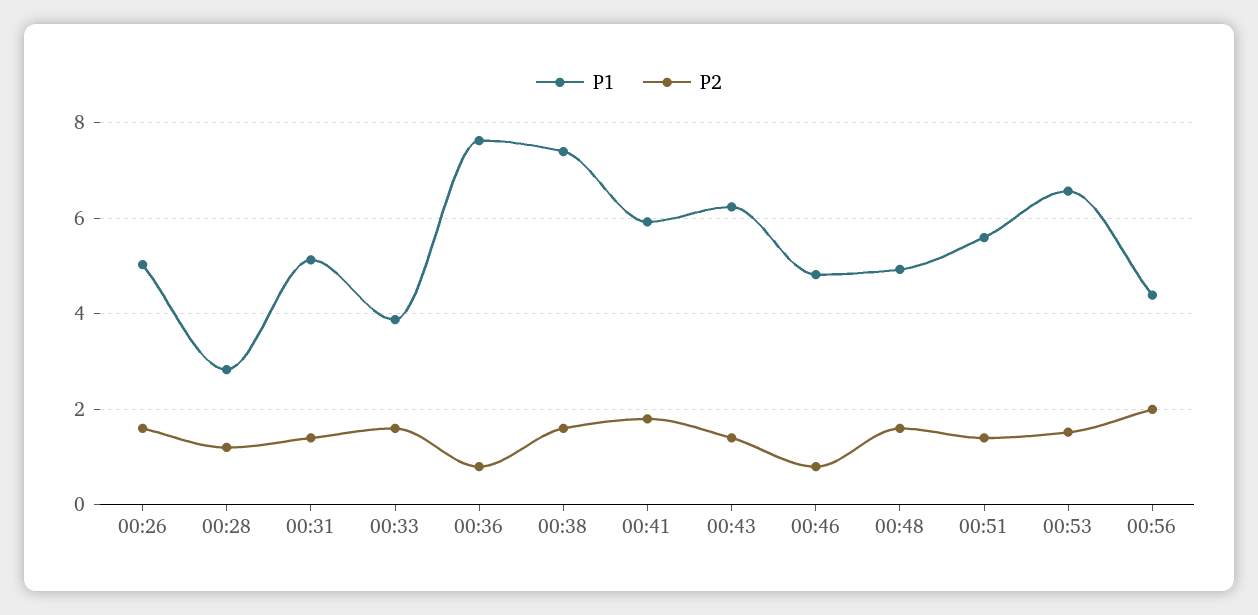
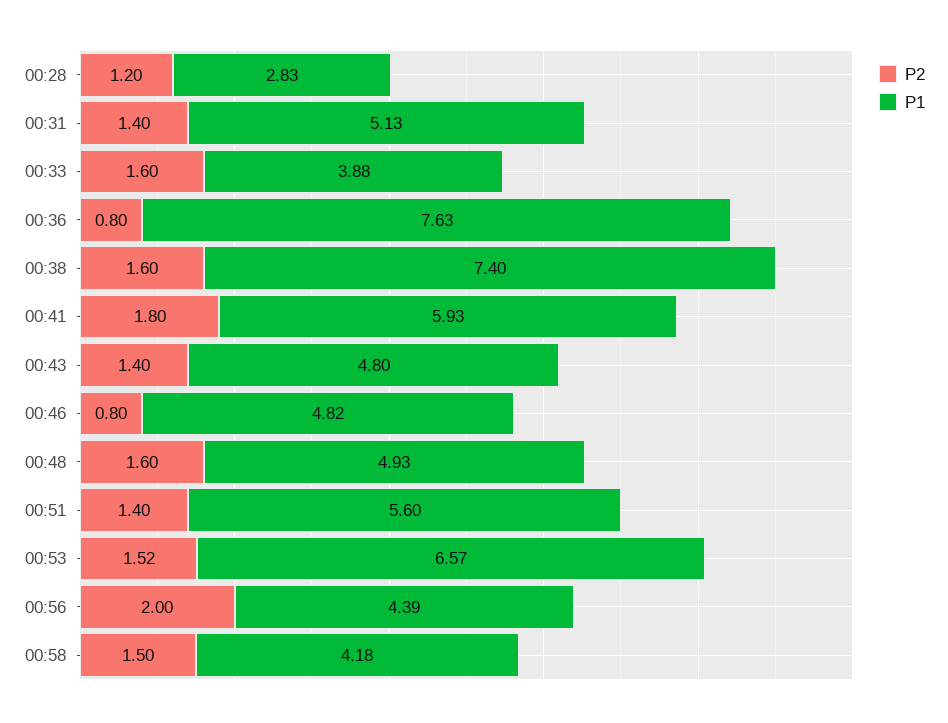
P1, 00:26: 5 -> none
P2, 00:26: 1.6 -> none
P1, 00:43: 6.2 -> 4.8
P2, 00:58: none -> 1.5
P1, 00:58: none -> 4.18

